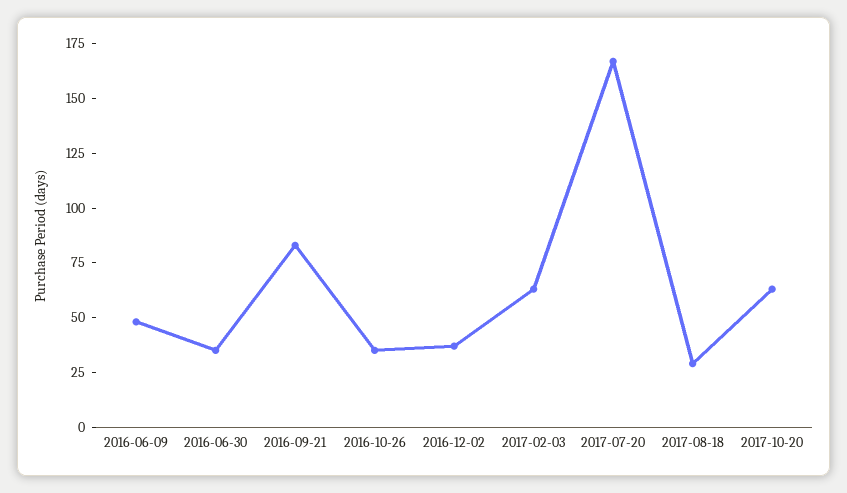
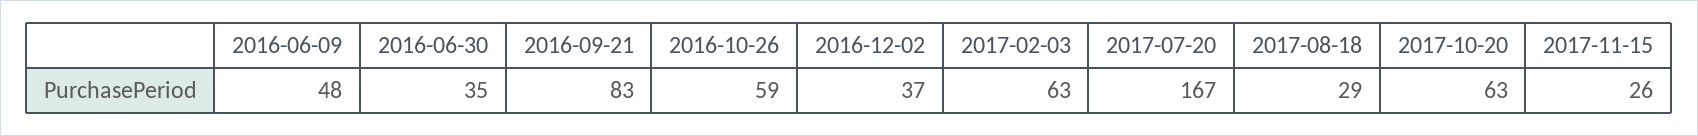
2016-10-26: 35 -> 59
2017-11-15: none -> 26

